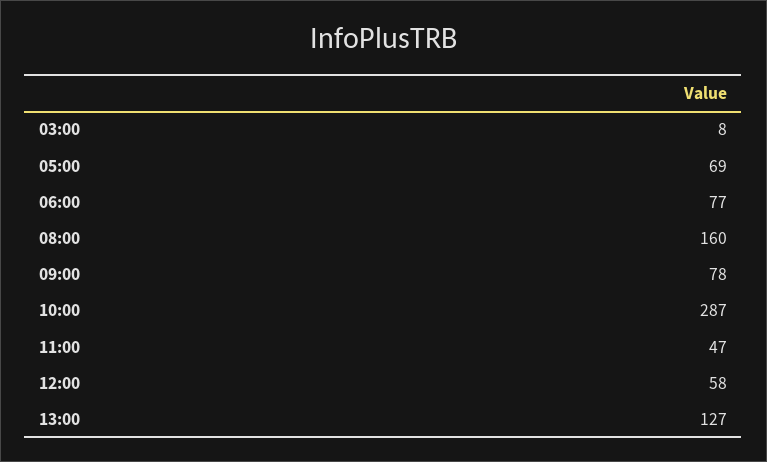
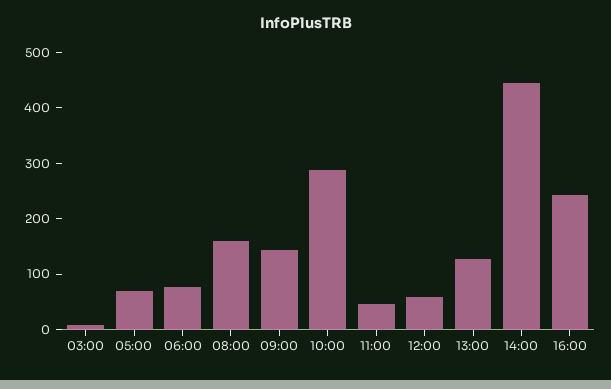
09:00: 78 -> 140
14:00: none -> 440
16:00: none -> 240

